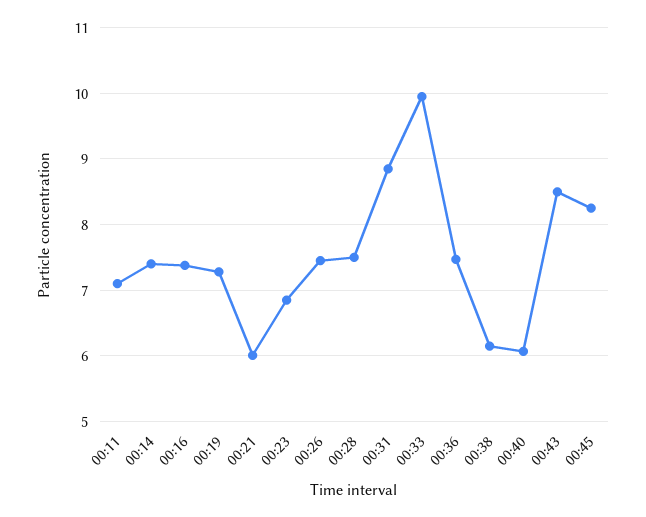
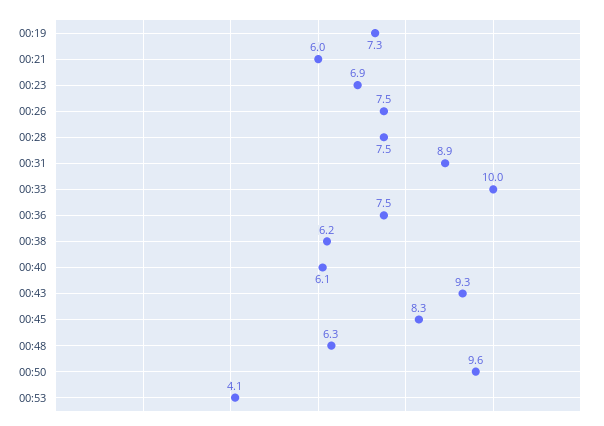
00:11: 7.1 -> none
00:14: 7.4 -> none
00:16: 7.4 -> none
00:43: 8.5 -> 9.3
00:48: none -> 6.3
00:50: none -> 9.6
00:53: none -> 4.1

